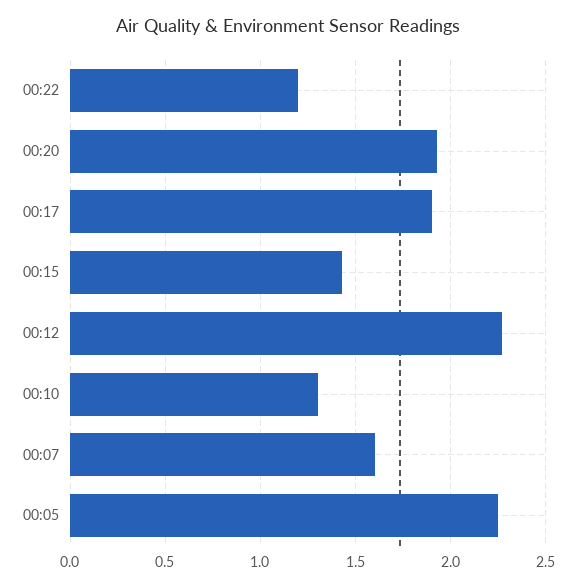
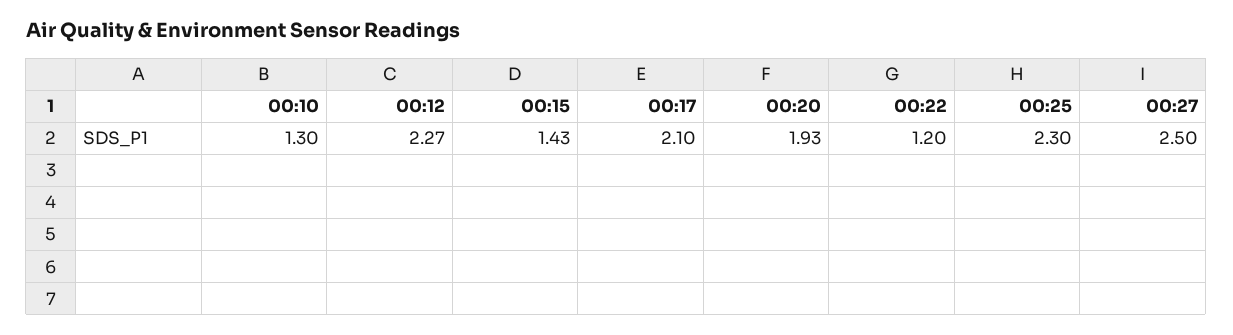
00:17: 1.9 -> 2.1
00:07: 1.6 -> none
00:05: 2.25 -> none
00:25: none -> 2.3
00:27: none -> 2.5

